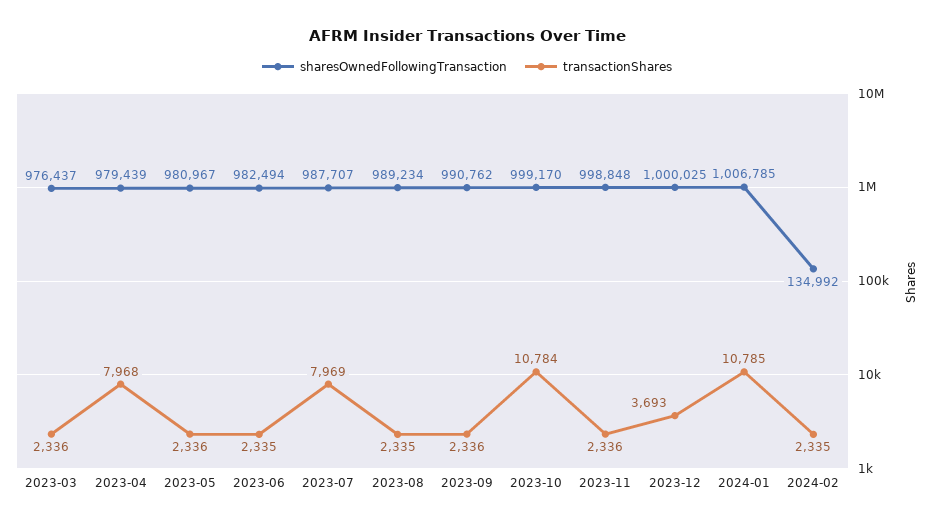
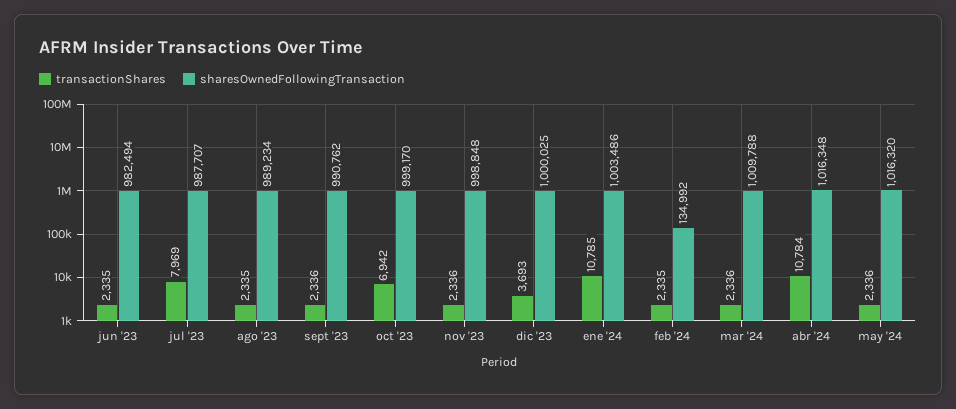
sharesOwnedFollowingTransaction, 2023-03: 976437 -> none
transactionShares, 2023-03: 2336 -> none
sharesOwnedFollowingTransaction, 2023-04: 979439 -> none
transactionShares, 2023-04: 7968 -> none
sharesOwnedFollowingTransaction, 2023-05: 980967 -> none
transactionShares, 2023-05: 2336 -> none
transactionShares, 2023-10: 10784 -> 6942
sharesOwnedFollowingTransaction, 2024-01: 1006785 -> 1003486
transactionShares, mar '24: none -> 2336
sharesOwnedFollowingTransaction, mar '24: none -> 1009788
transactionShares, abr '24: none -> 10784
sharesOwnedFollowingTransaction, abr '24: none -> 1016348
transactionShares, may '24: none -> 2336
sharesOwnedFollowingTransaction, may '24: none -> 1016320

